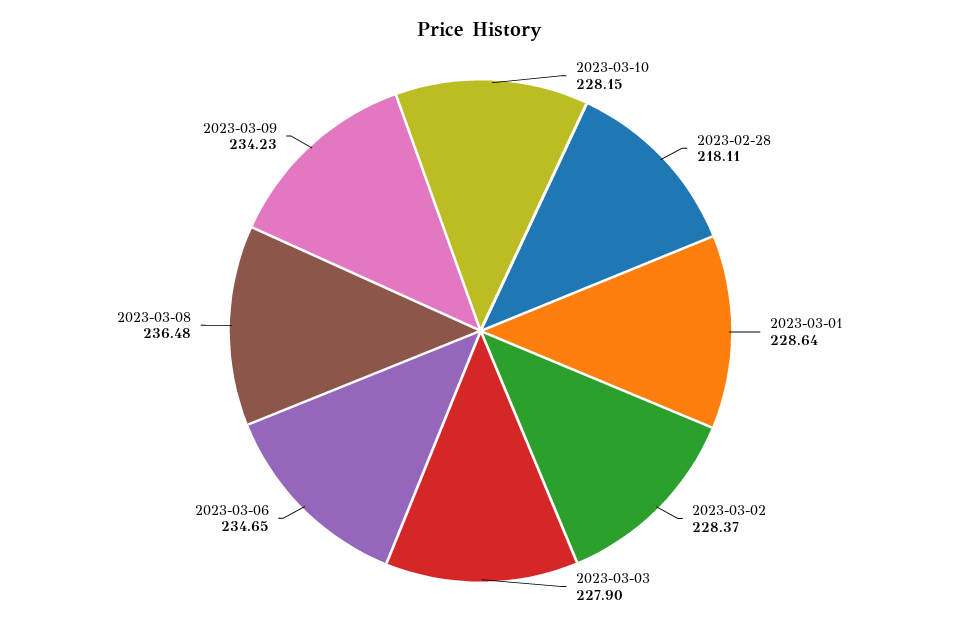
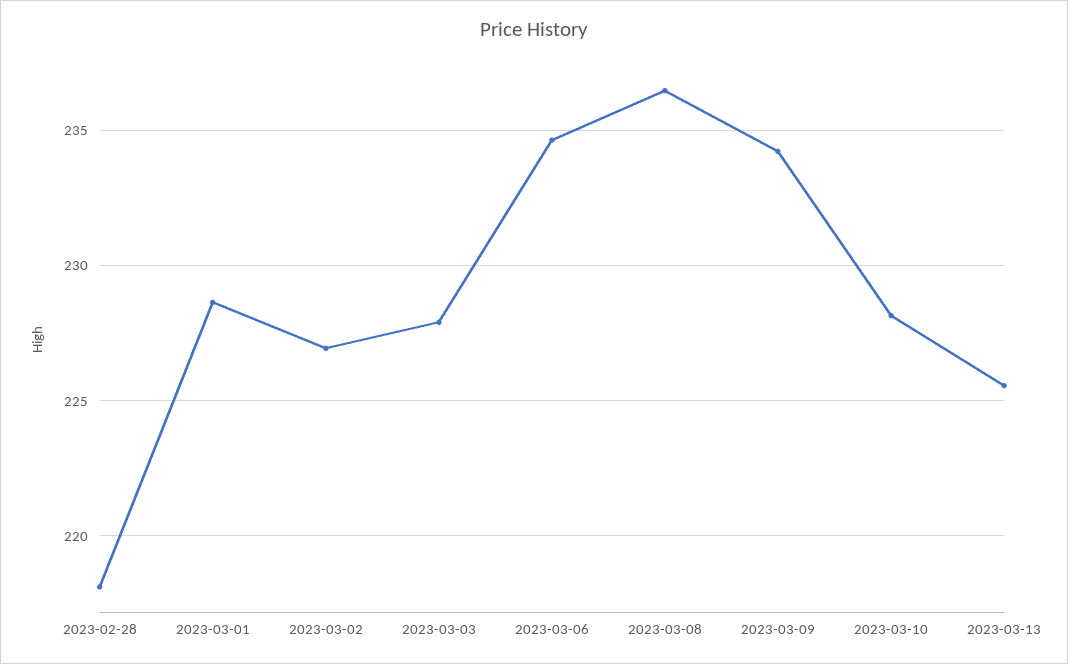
2023-03-02: 228.37 -> 227
2023-03-13: none -> 225.5

